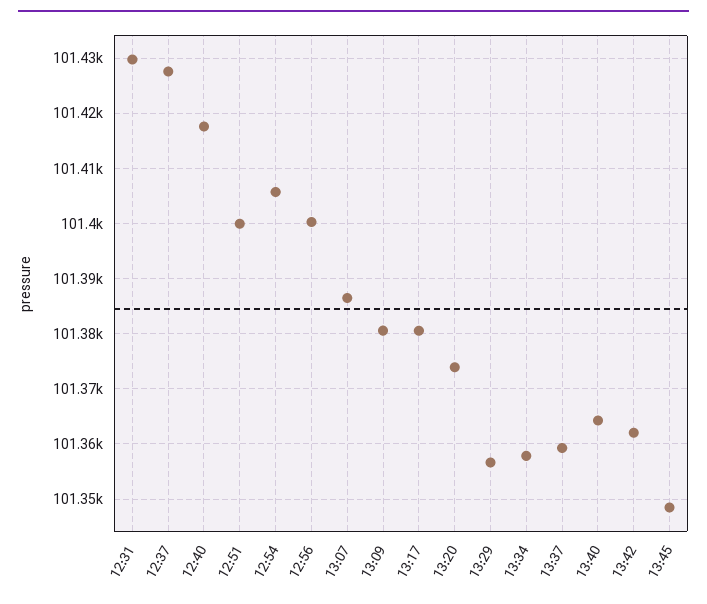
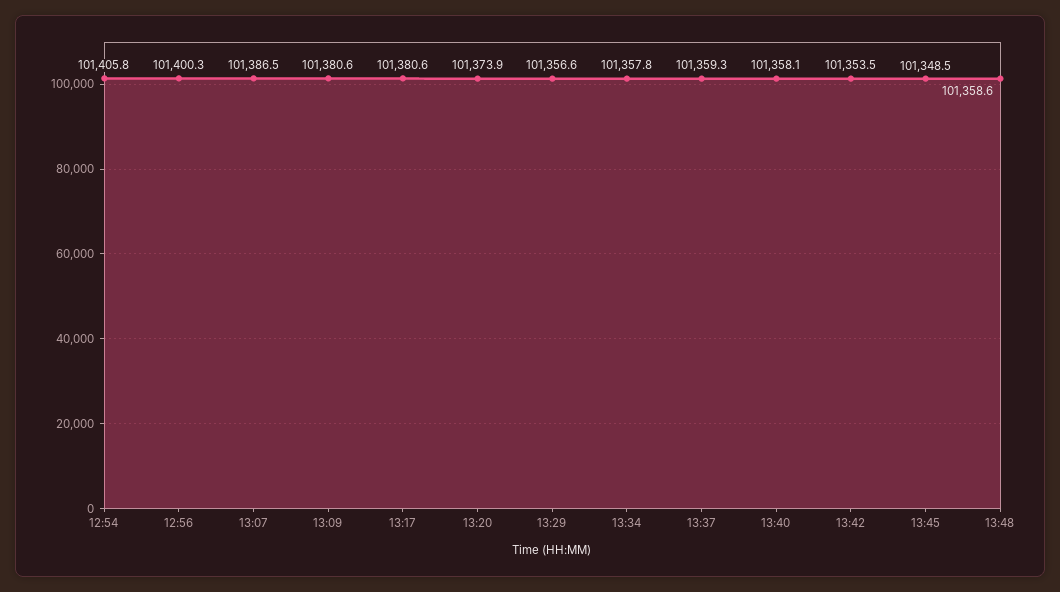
12:31: 101430 -> none
12:37: 101428 -> none
12:40: 101418 -> none
12:51: 101400 -> none
13:40: 101364 -> 101358.1
13:42: 101362 -> 101353.5
13:48: none -> 101358.6

